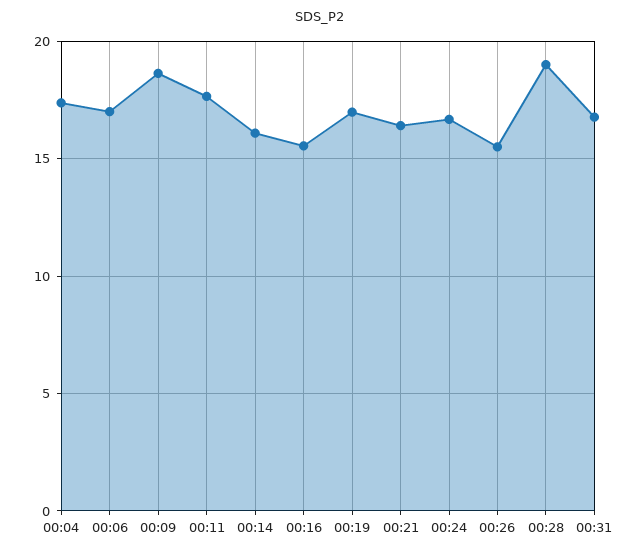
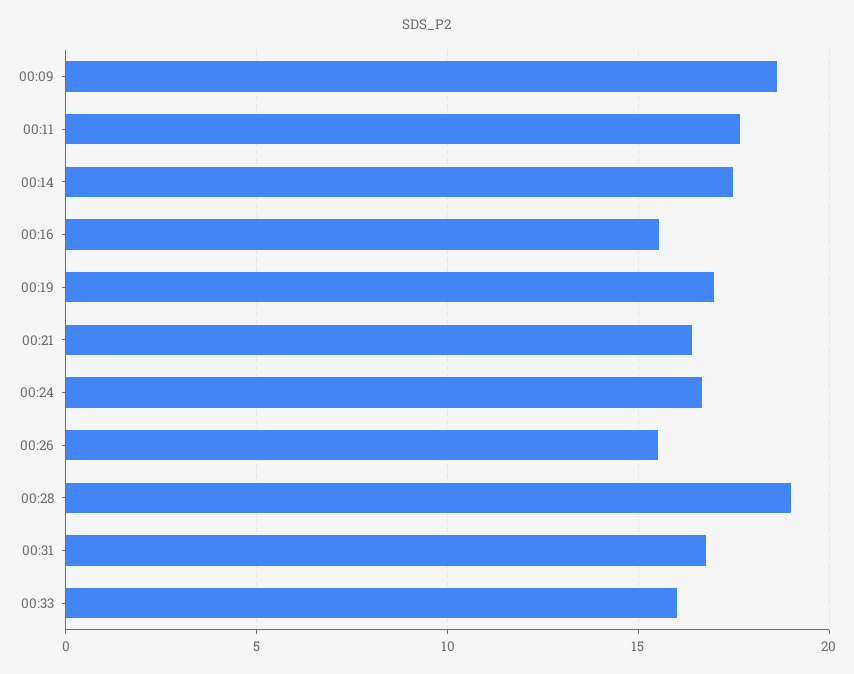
00:04: 17.5 -> none
00:06: 17 -> none
00:14: 16 -> 17.5
00:33: none -> 16

